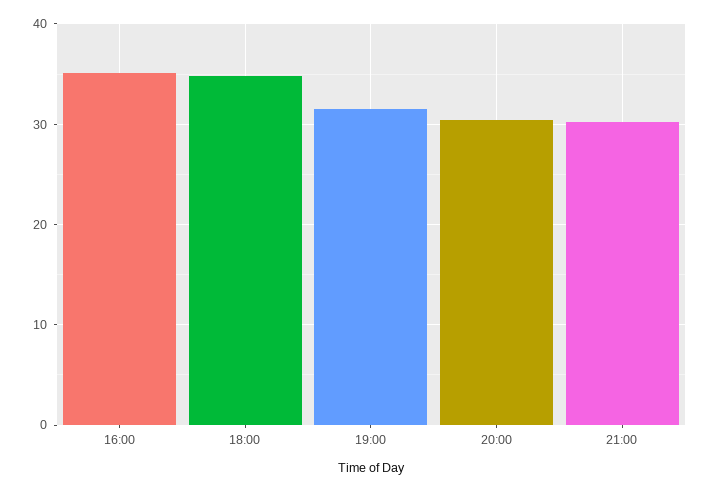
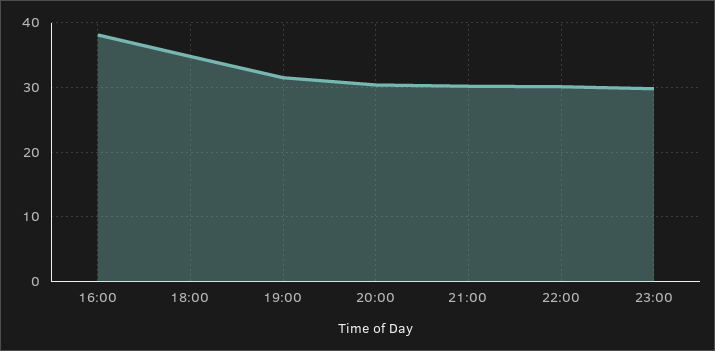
16:00: 35 -> 38
22:00: none -> 30
23:00: none -> 30

